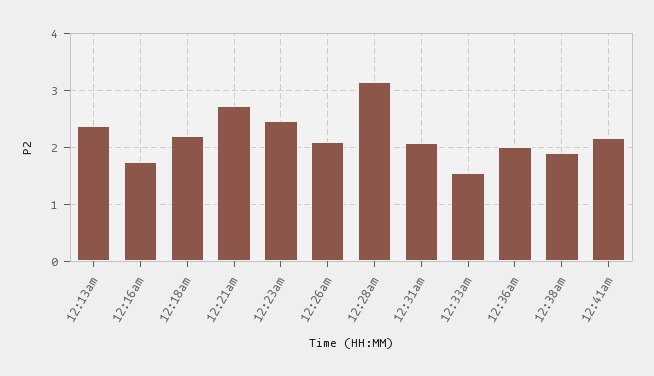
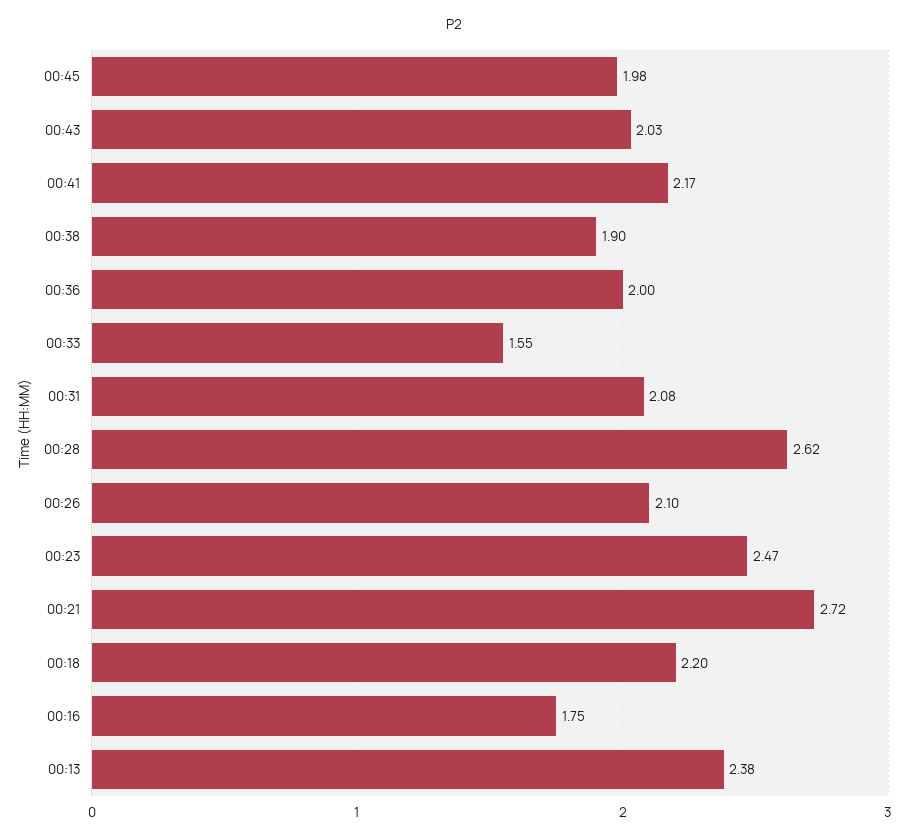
12:28am: 3.2 -> 2.62
00:45: none -> 1.98
00:43: none -> 2.03

